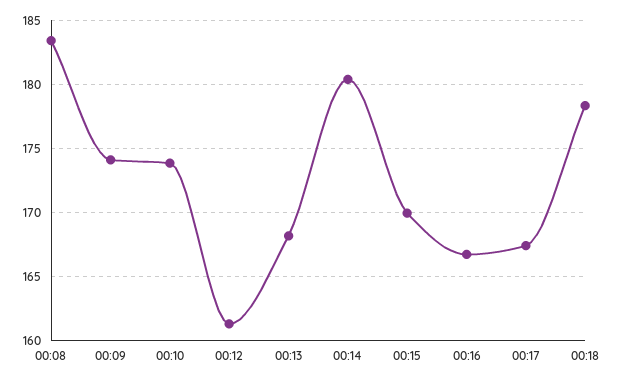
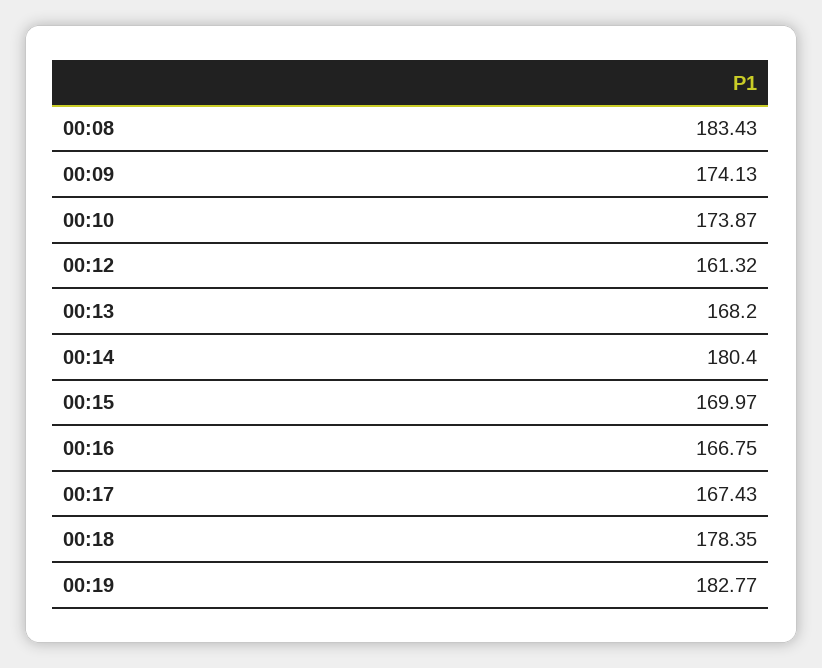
00:19: none -> 182.77

